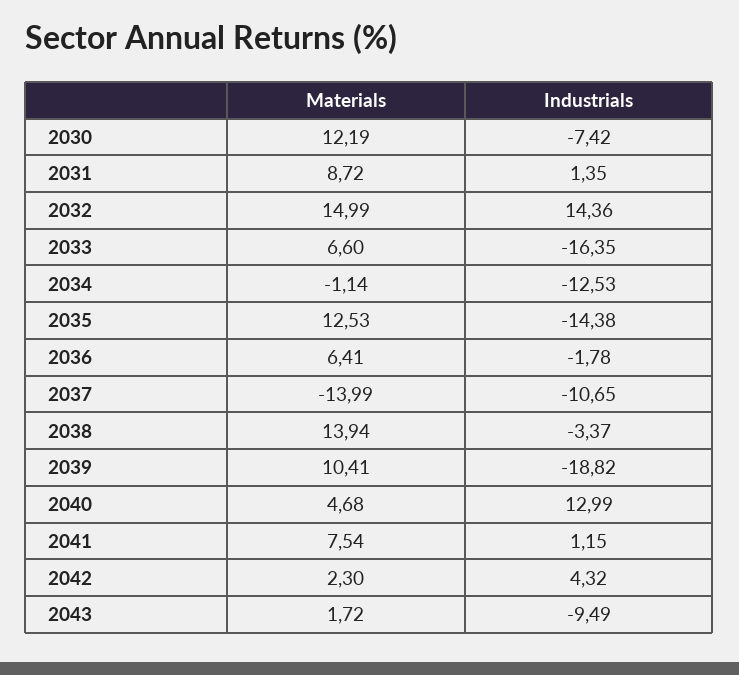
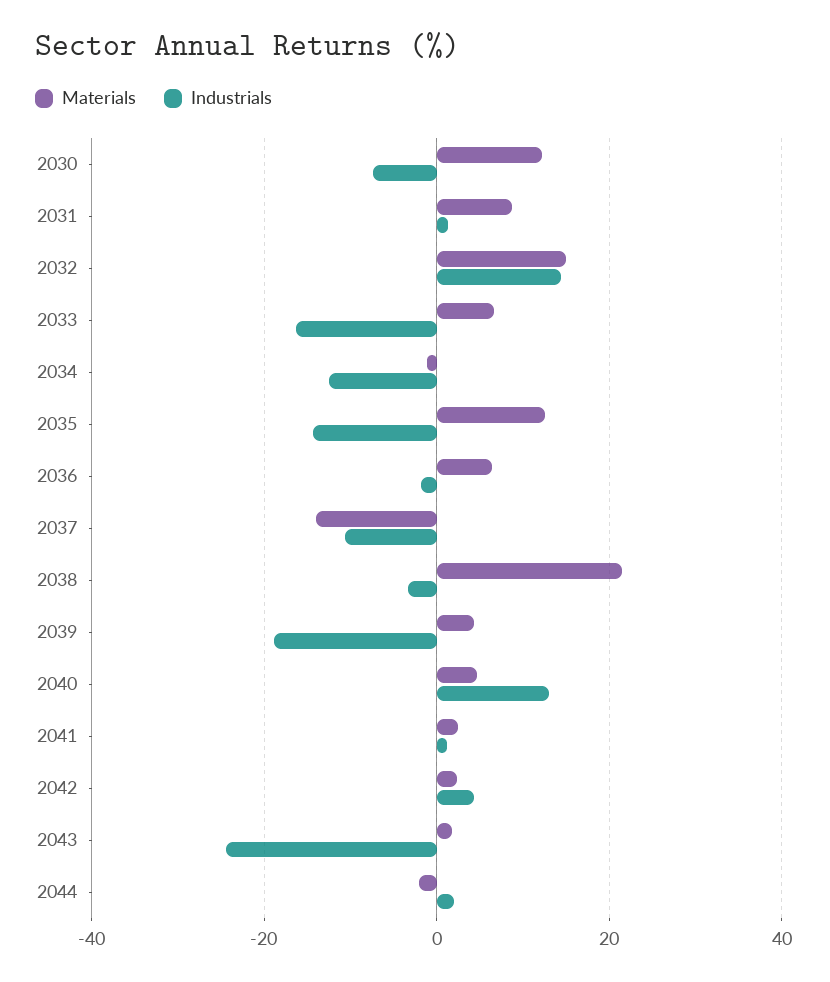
Materials, 2038: 13.94 -> 22
Materials, 2039: 10.41 -> 4
Materials, 2041: 7.54 -> 2
Industrials, 2043: -9.49 -> -24
Materials, 2044: none -> -2
Industrials, 2044: none -> 2

